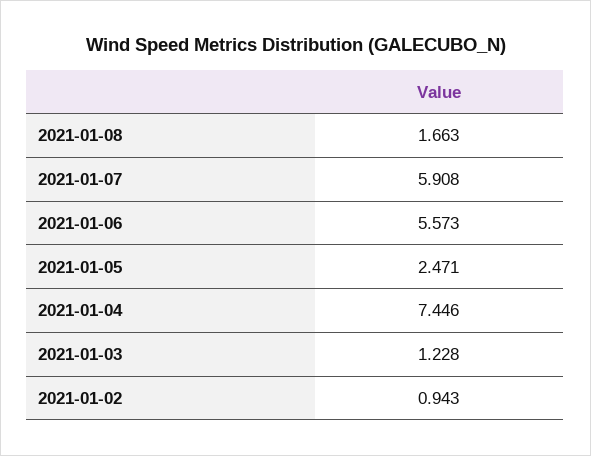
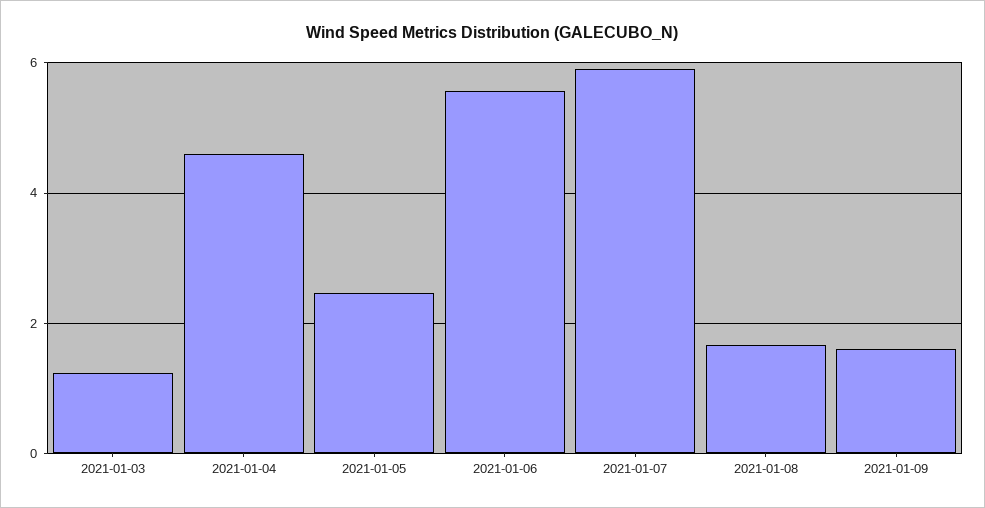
2021-01-04: 7.446 -> 4.6
2021-01-02: 0.943 -> none
2021-01-09: none -> 1.6

